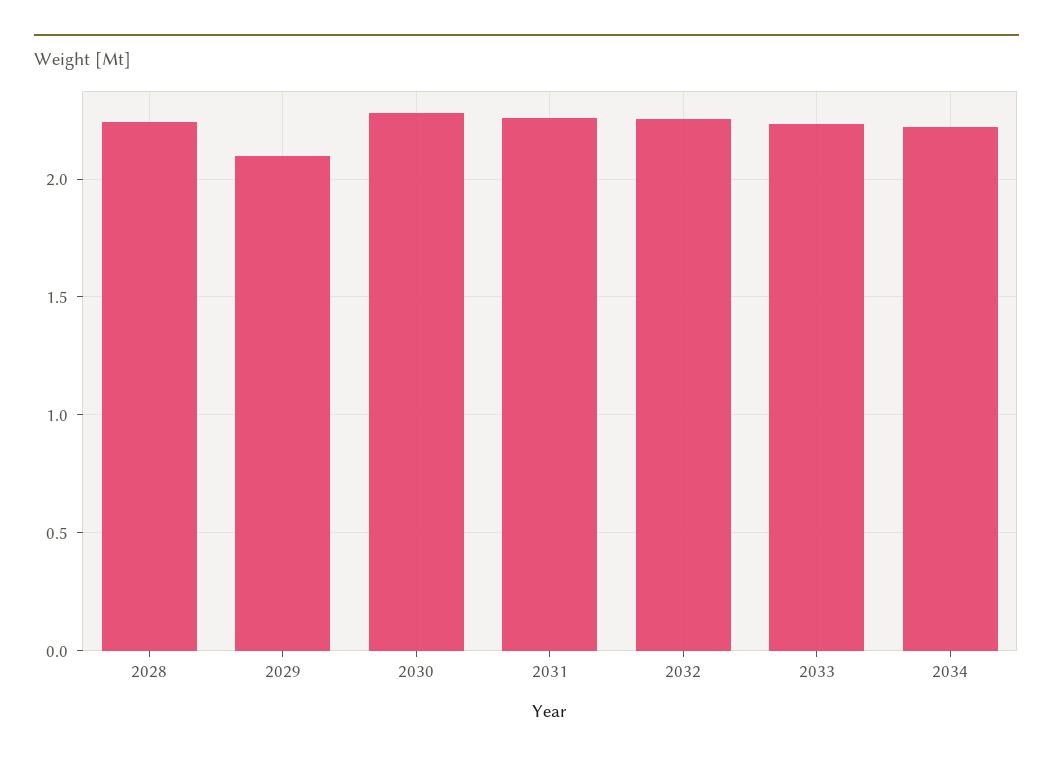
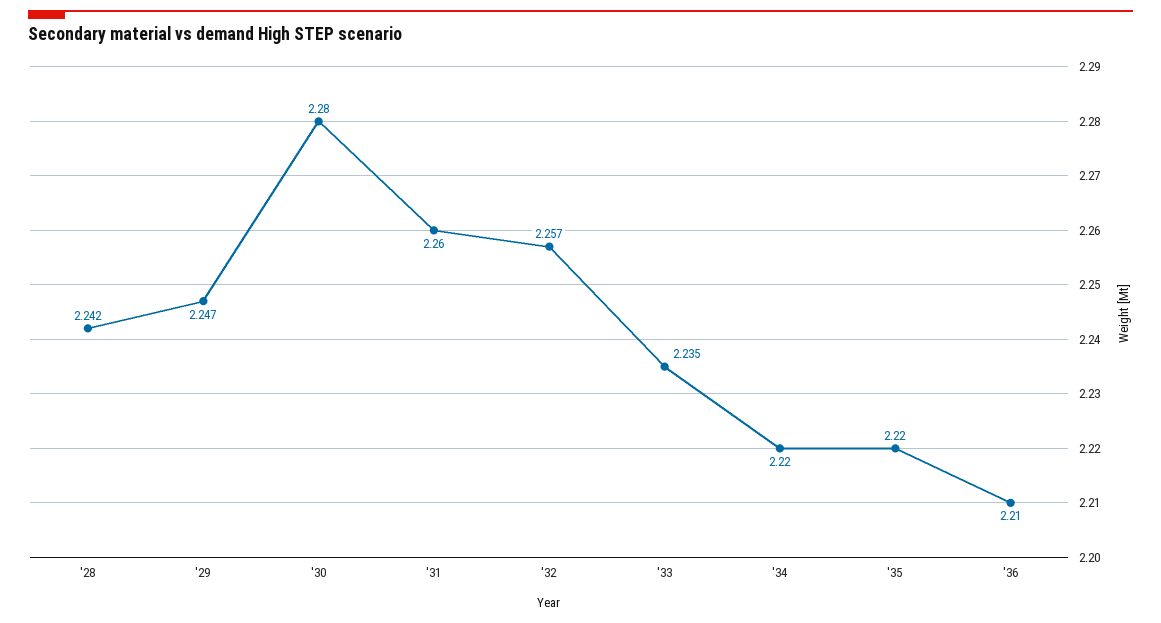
2029: 2.1 -> 2.247
'35: none -> 2.22
'36: none -> 2.21

